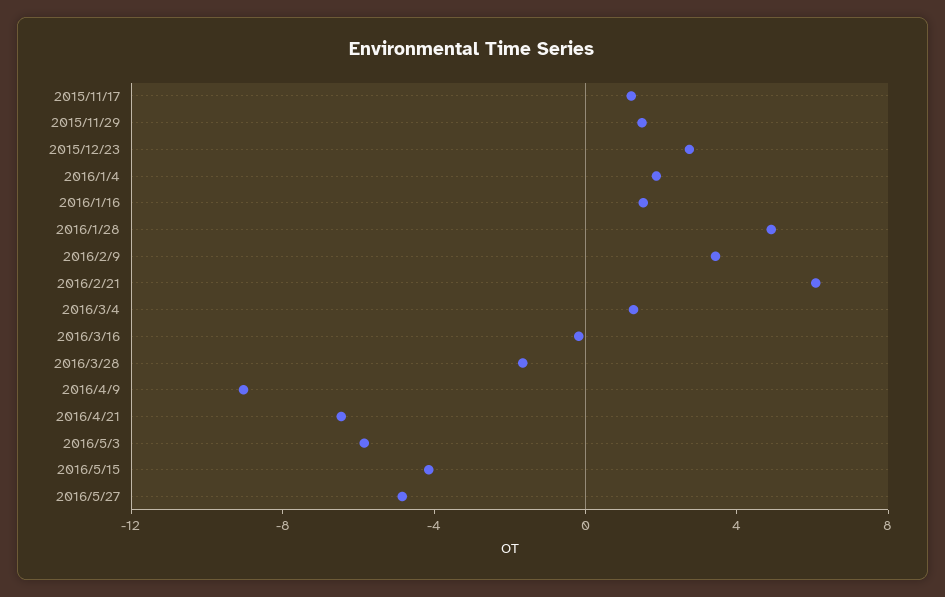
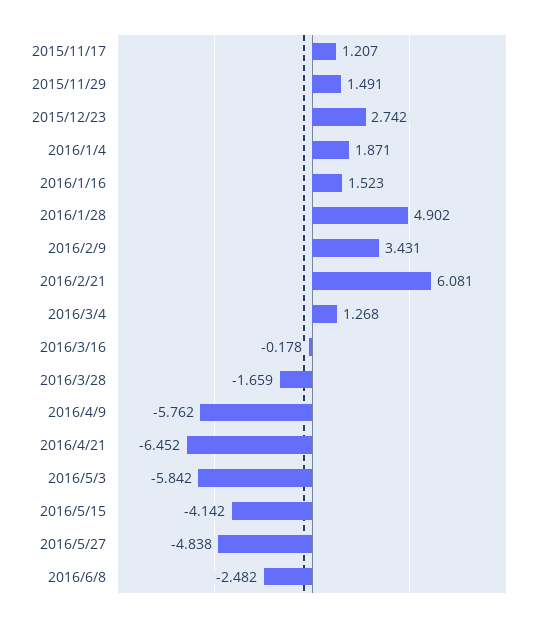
2016/4/9: -9 -> -5.762
2016/6/8: none -> -2.482

